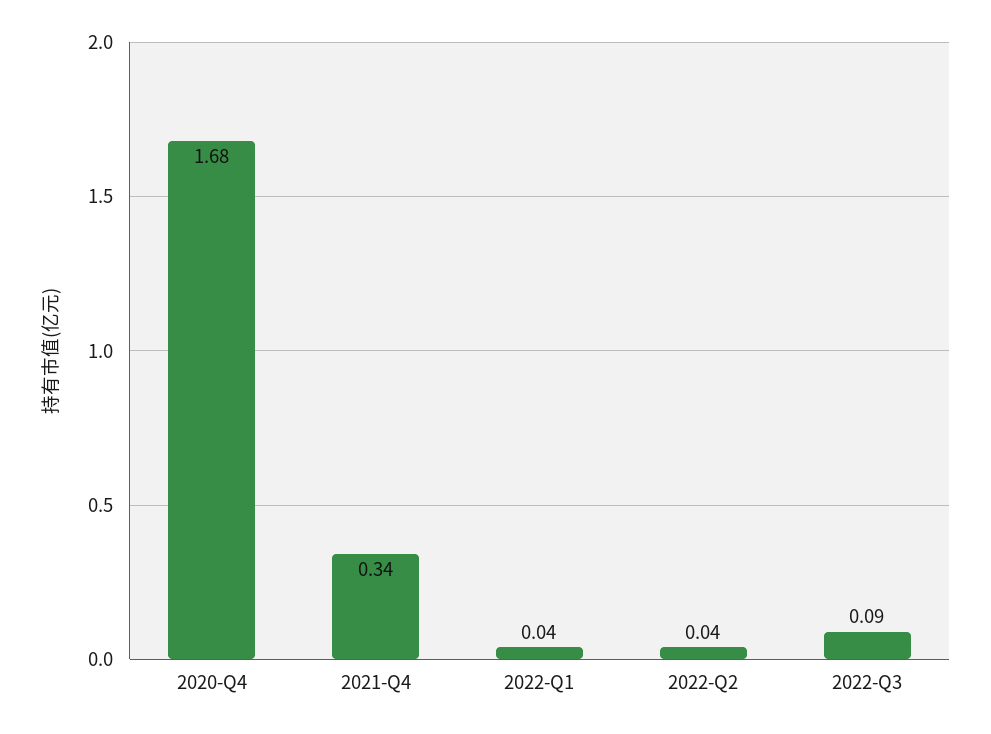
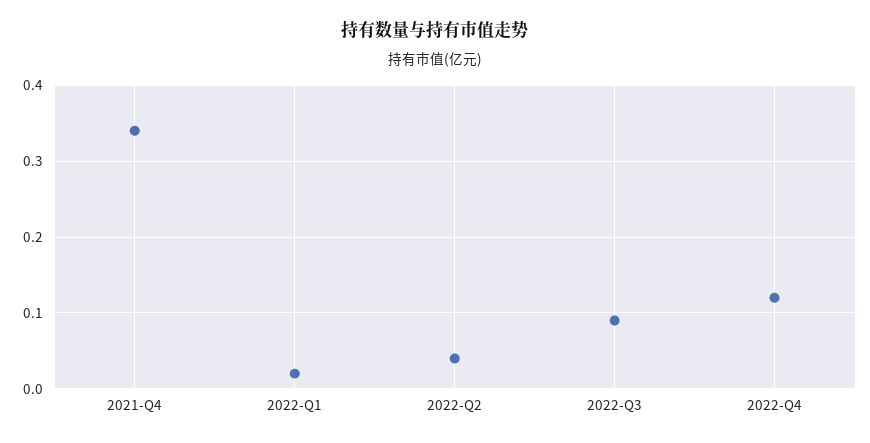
2020-Q4: 1.68 -> none
2022-Q1: 0.04 -> 0.02
2022-Q4: none -> 0.12

